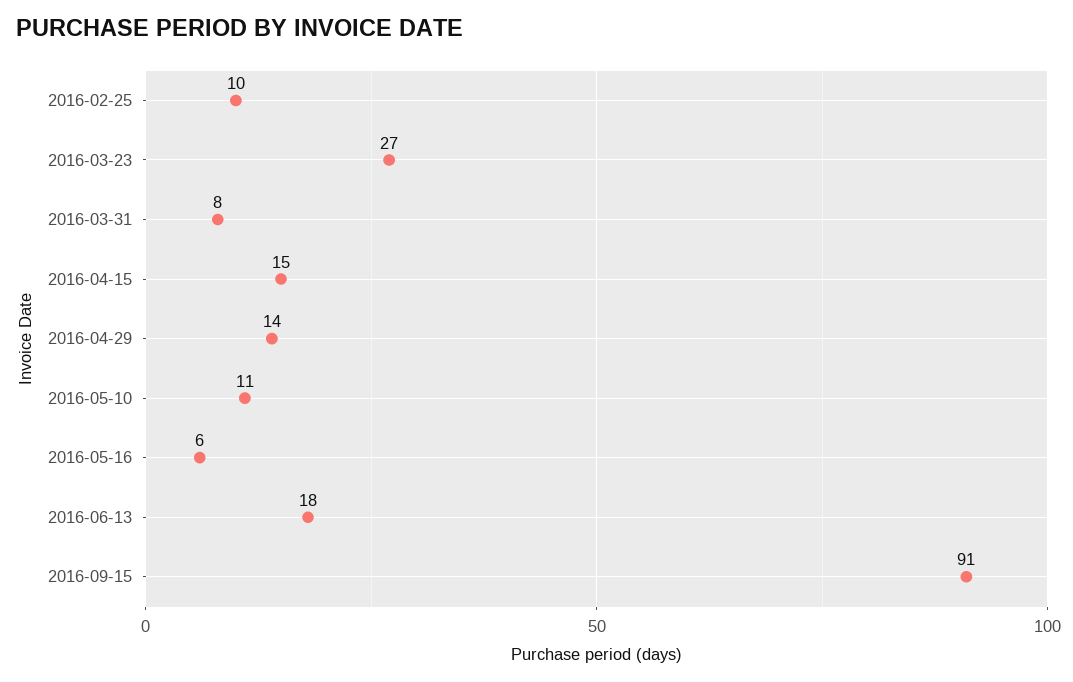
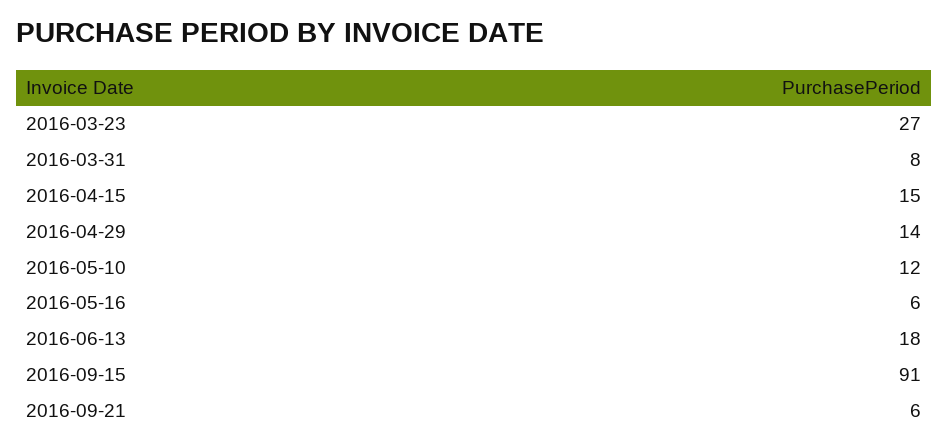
2016-02-25: 10 -> none
2016-05-10: 11 -> 12
2016-09-21: none -> 6

